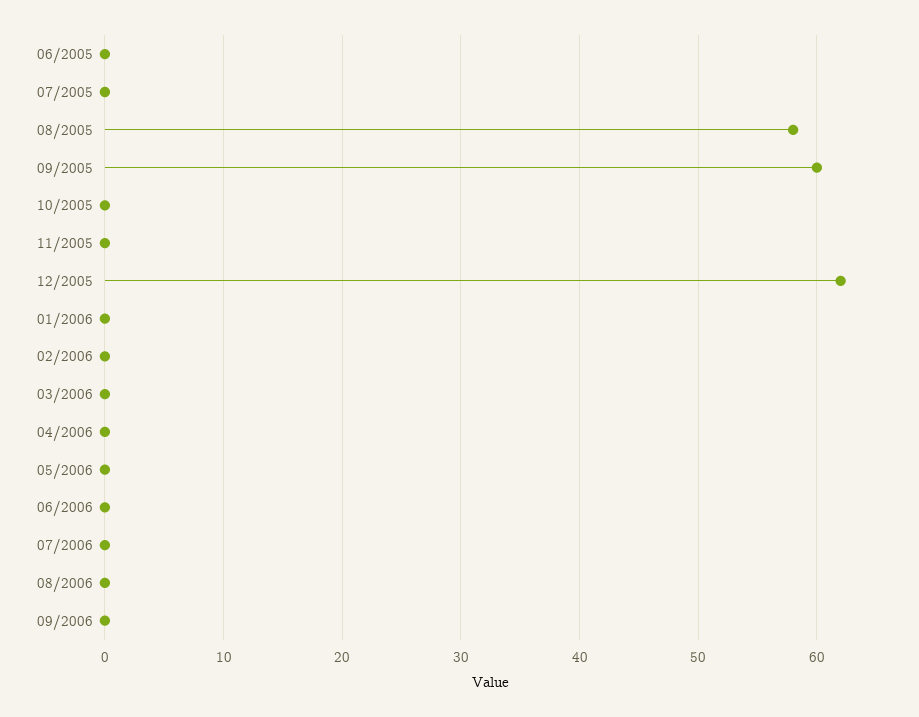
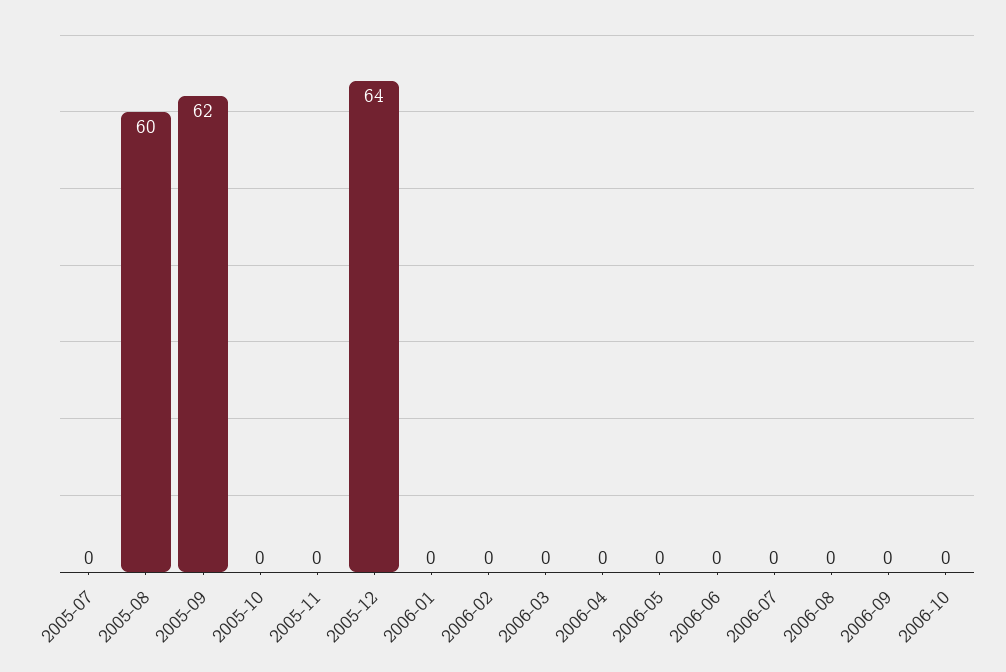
06/2005: 0 -> none
08/2005: 58 -> 60
09/2005: 60 -> 62
12/2005: 62 -> 64
2006-10: none -> 0

